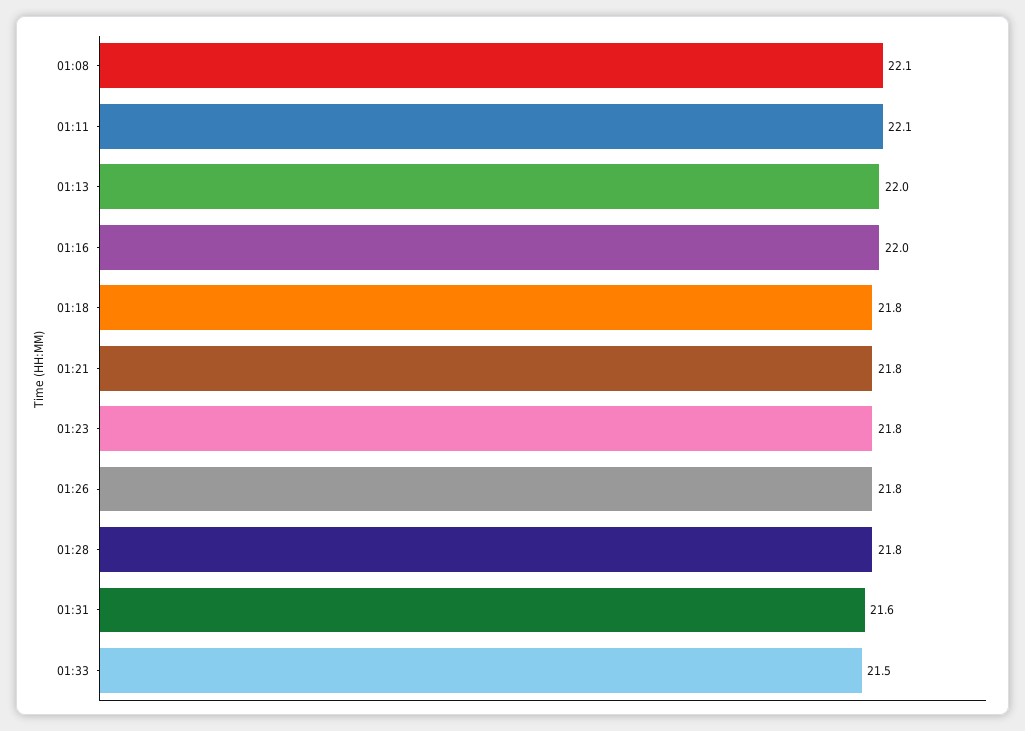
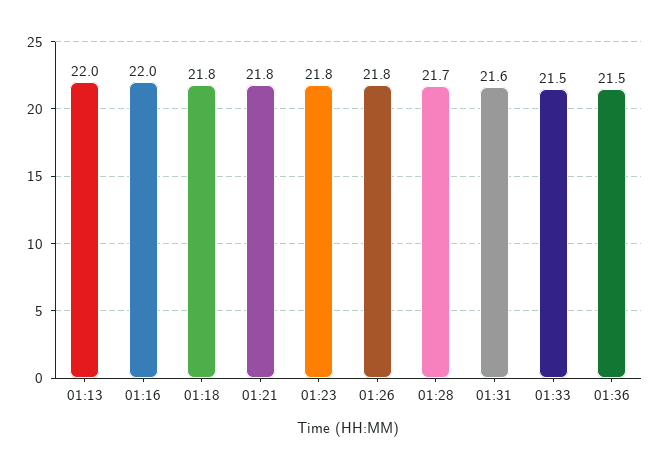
01:08: 22.1 -> none
01:11: 22.1 -> none
01:28: 21.8 -> 21.7
01:36: none -> 21.5

